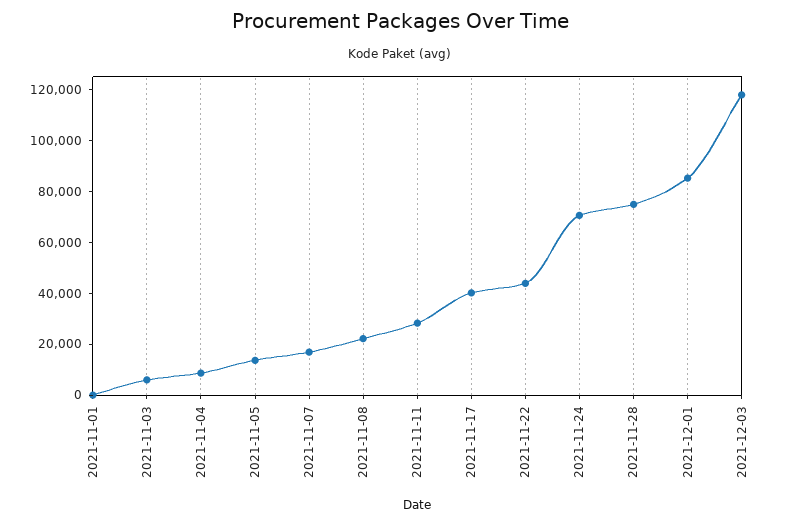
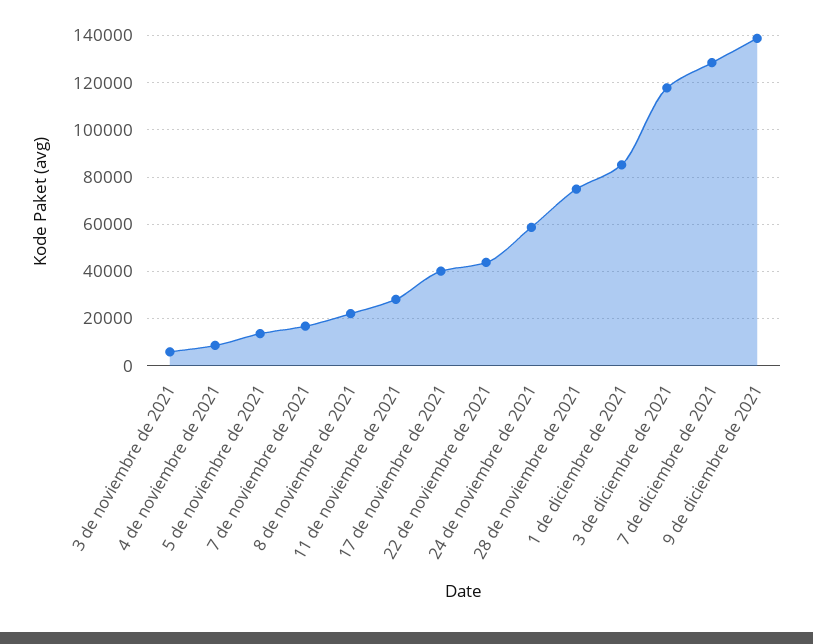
2021-11-01: 0 -> none
2021-11-24: 70000 -> 60000
7 de diciembre de 2021: none -> 130000
9 de diciembre de 2021: none -> 140000

